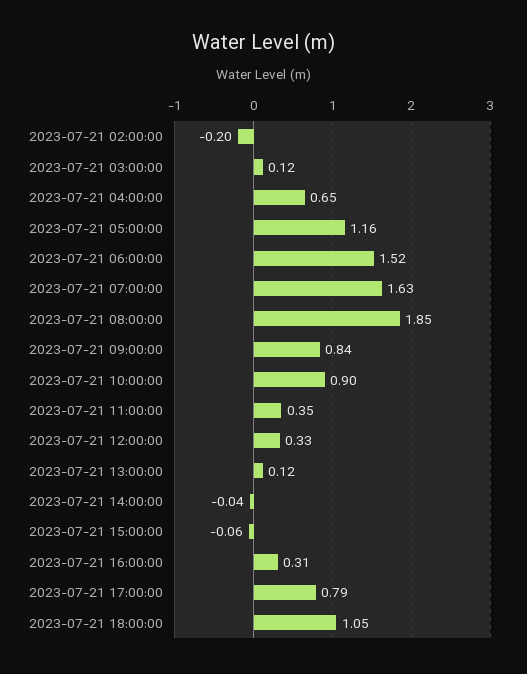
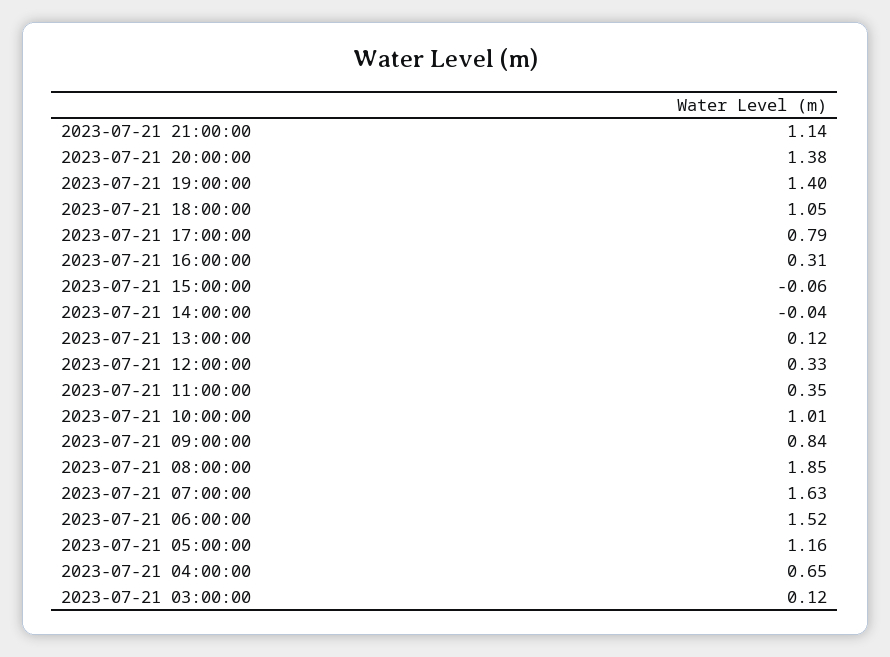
2023-07-21 02:00:00: -0.2 -> none
2023-07-21 10:00:00: 0.9 -> 1.01
2023-07-21 21:00:00: none -> 1.14
2023-07-21 20:00:00: none -> 1.38
2023-07-21 19:00:00: none -> 1.4

